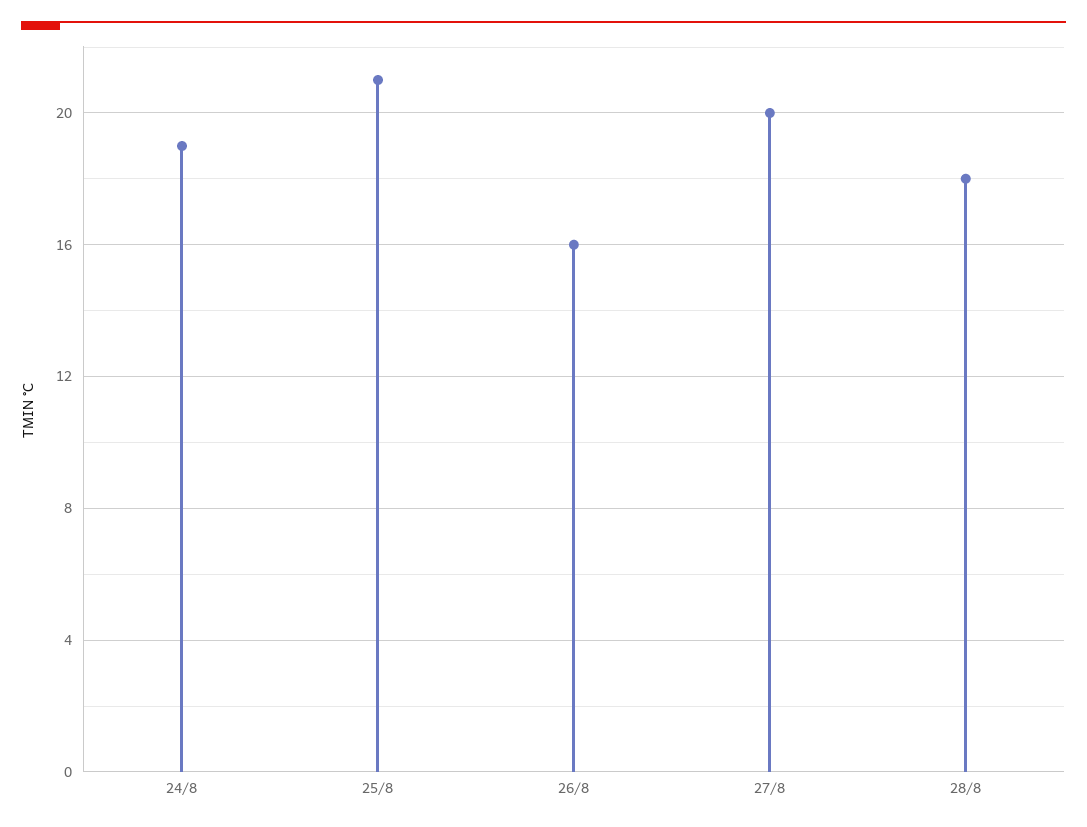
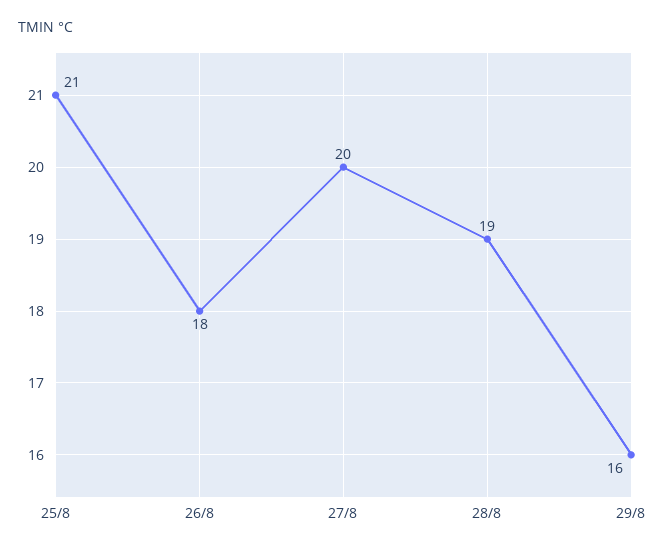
24/8: 19 -> none
26/8: 16 -> 18
28/8: 18 -> 19
29/8: none -> 16

